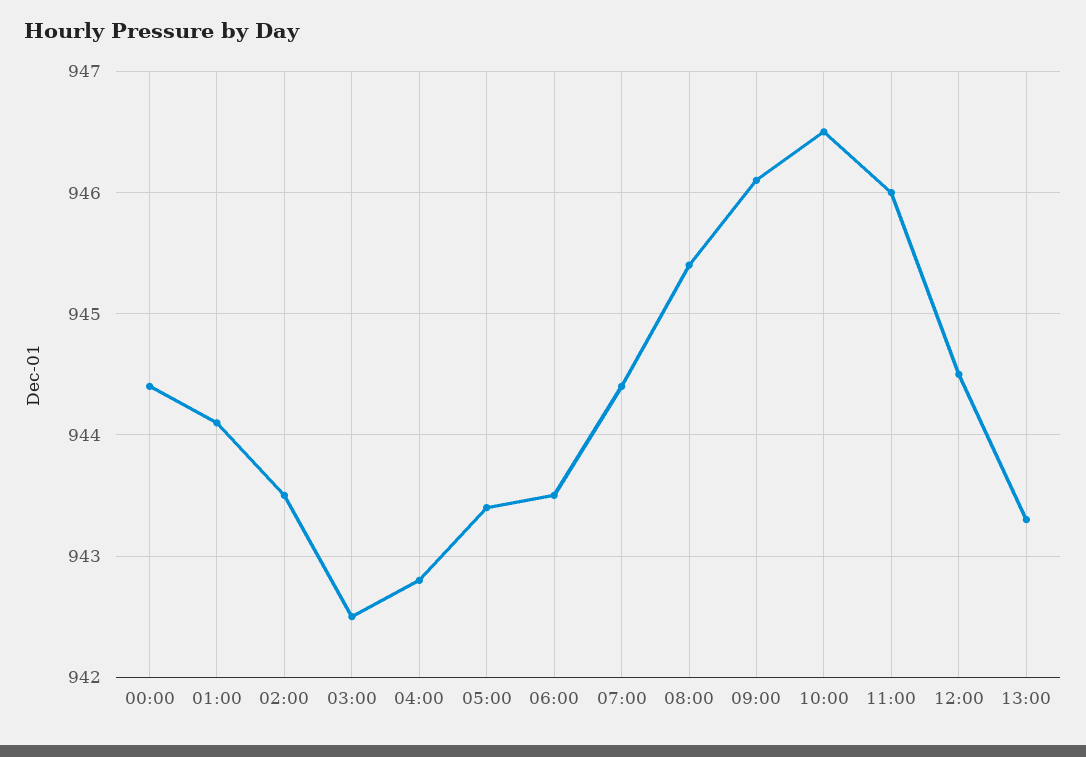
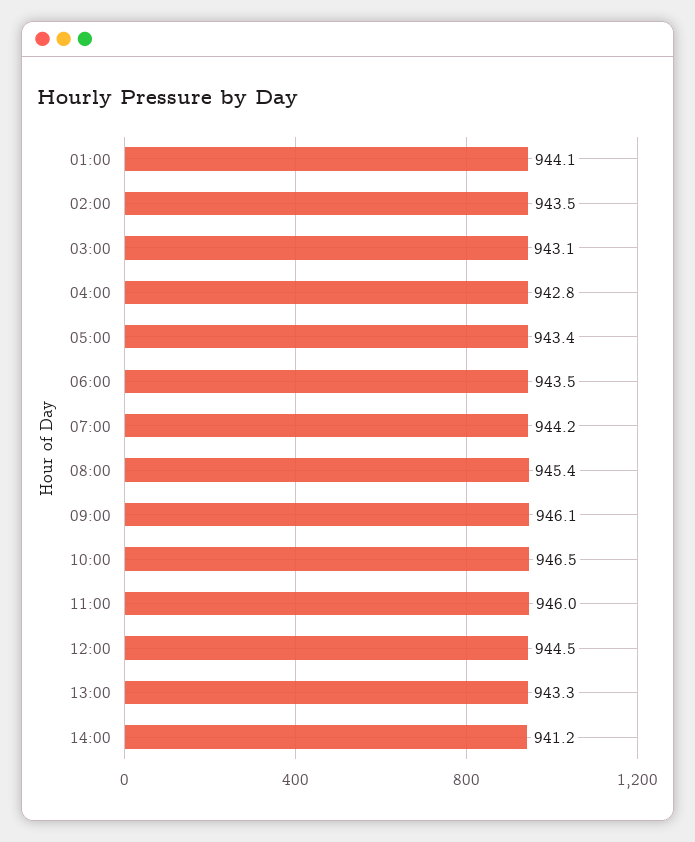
00:00: 944.4 -> none
03:00: 942.5 -> 943.1
07:00: 944.4 -> 944.2
14:00: none -> 941.2

